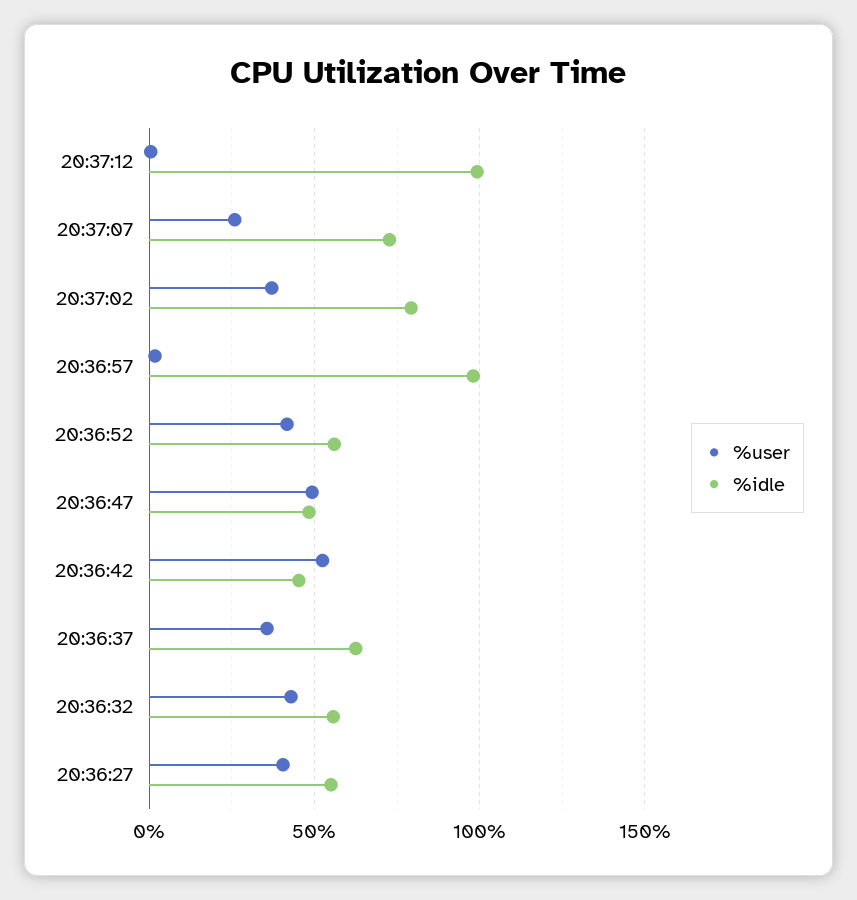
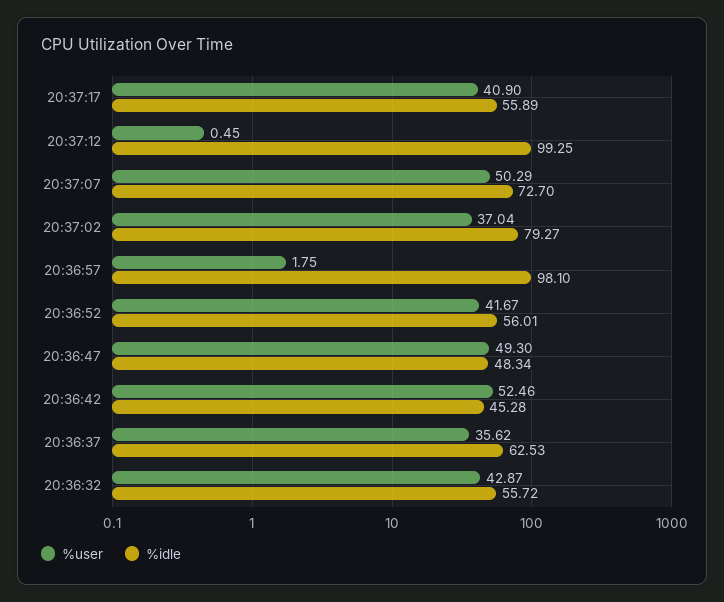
%user, 20:37:07: 25 -> 50.29
%user, 20:36:27: 40 -> none
%idle, 20:36:27: 55 -> none
%user, 20:37:17: none -> 40.9
%idle, 20:37:17: none -> 55.89

